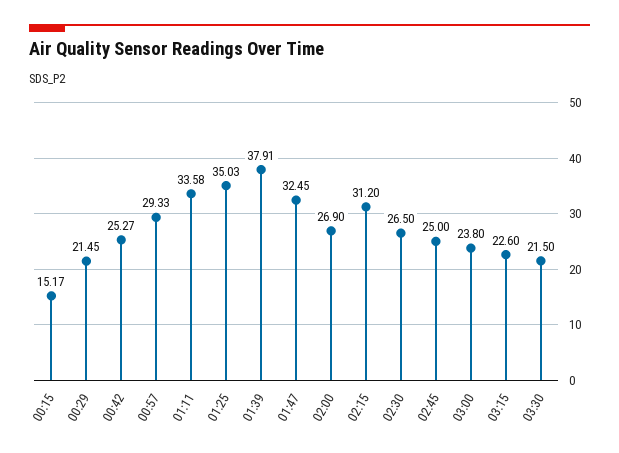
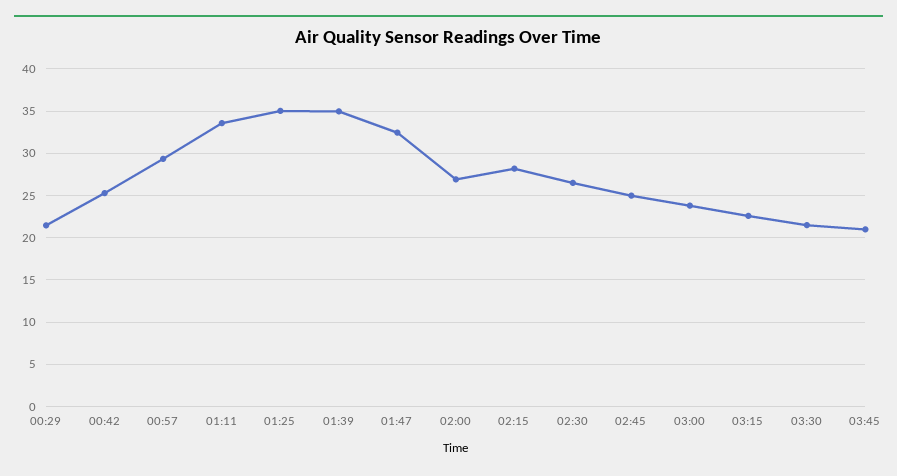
00:15: 15.17 -> none
01:39: 37.91 -> 35
02:15: 31.2 -> 28
03:45: none -> 21

